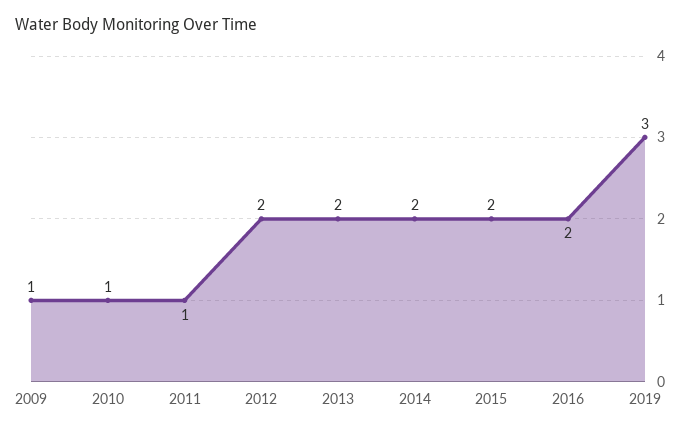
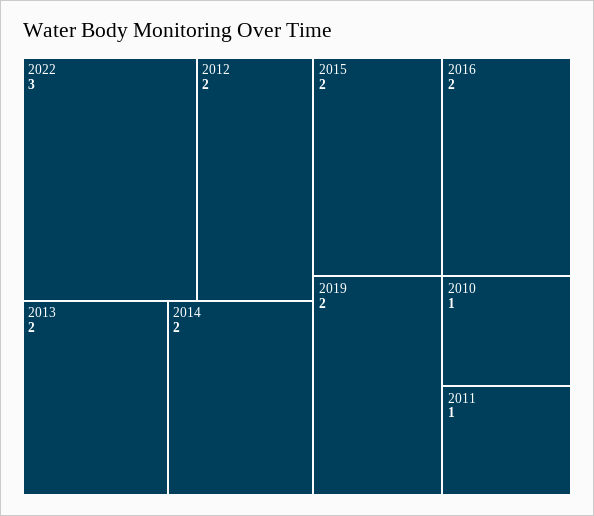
2009: 1 -> none
2019: 3 -> 2
2022: none -> 3

